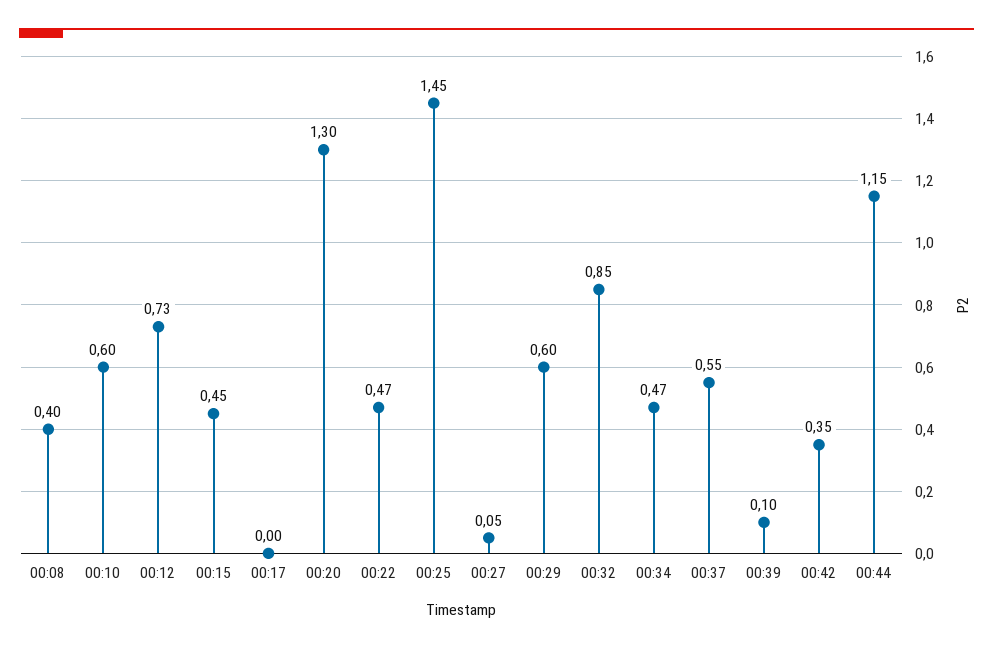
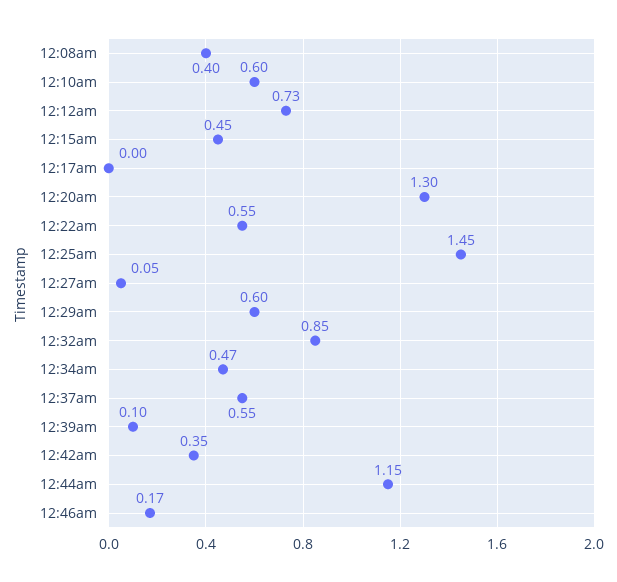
00:22: 0.47 -> 0.55
12:46am: none -> 0.17

